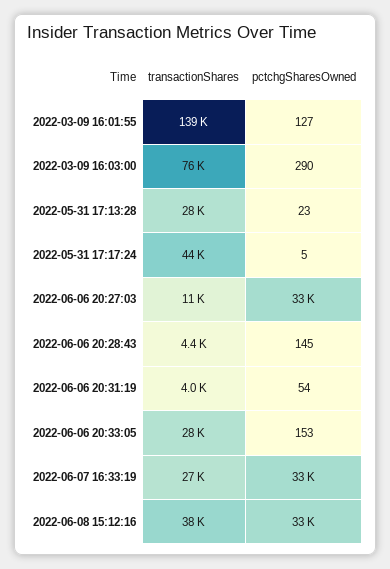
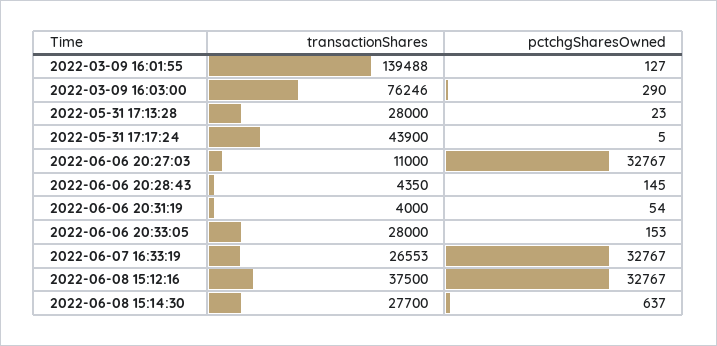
transactionShares, 2022-06-08 15:14:30: none -> 27700
pctchgSharesOwned, 2022-06-08 15:14:30: none -> 637

